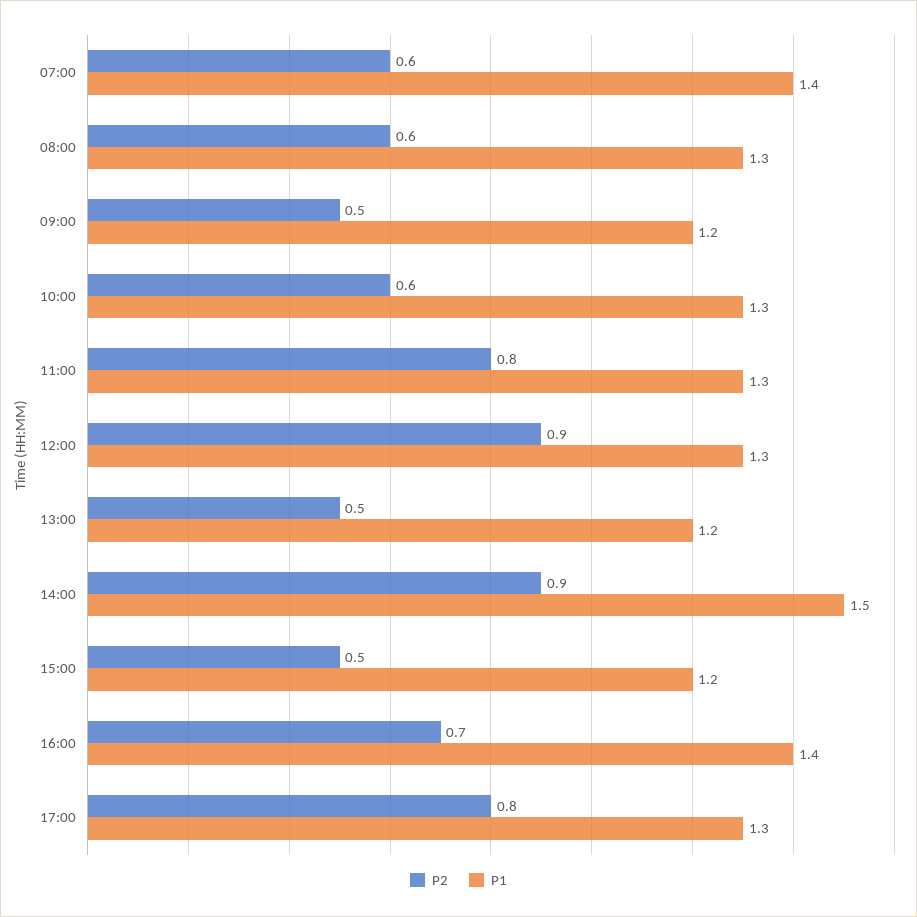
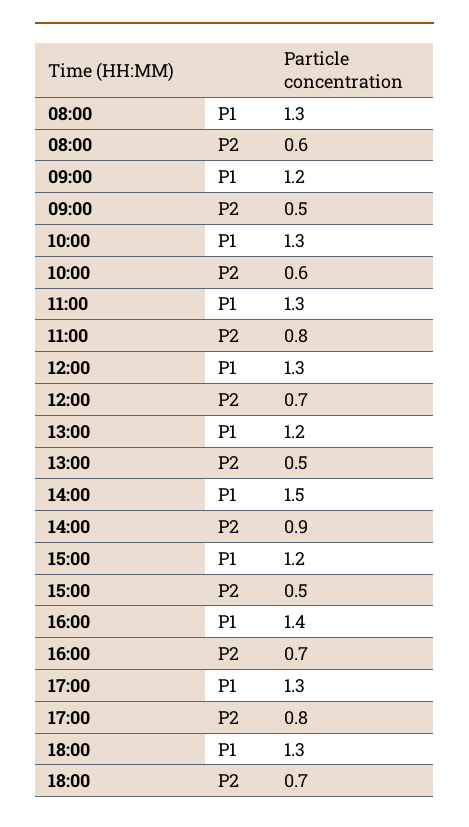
P2, 07:00: 0.6 -> none
P1, 07:00: 1.4 -> none
P2, 12:00: 0.9 -> 0.7
P1, 18:00: none -> 1.3
P2, 18:00: none -> 0.7

